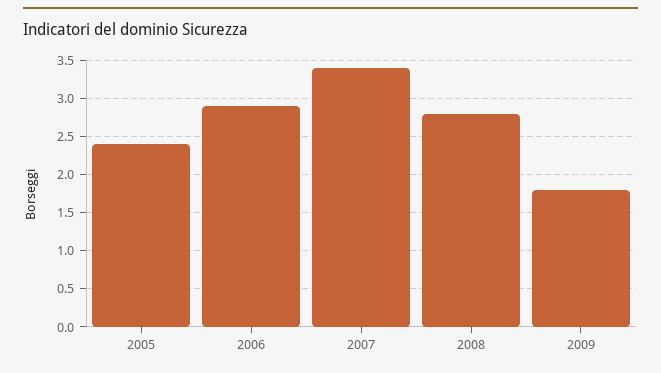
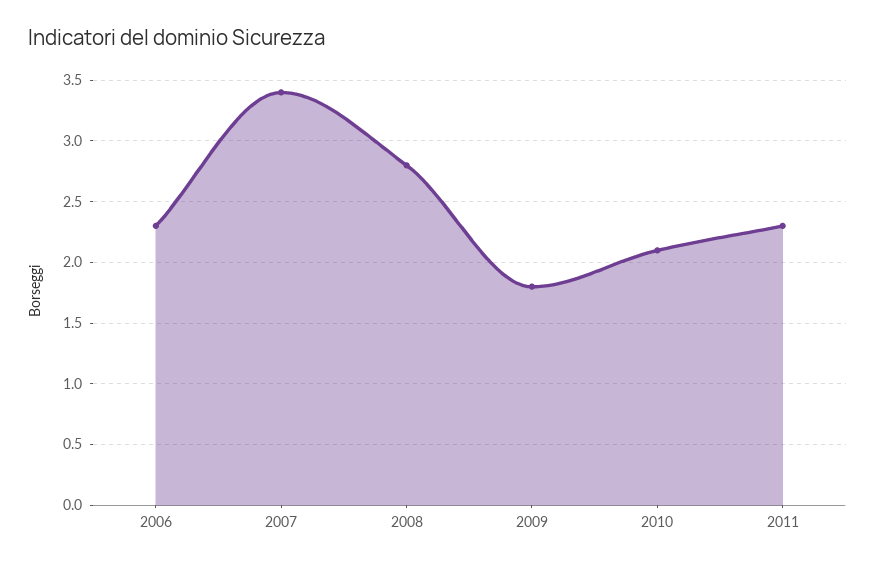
2005: 2.4 -> none
2006: 2.9 -> 2.3
2010: none -> 2.1
2011: none -> 2.3

